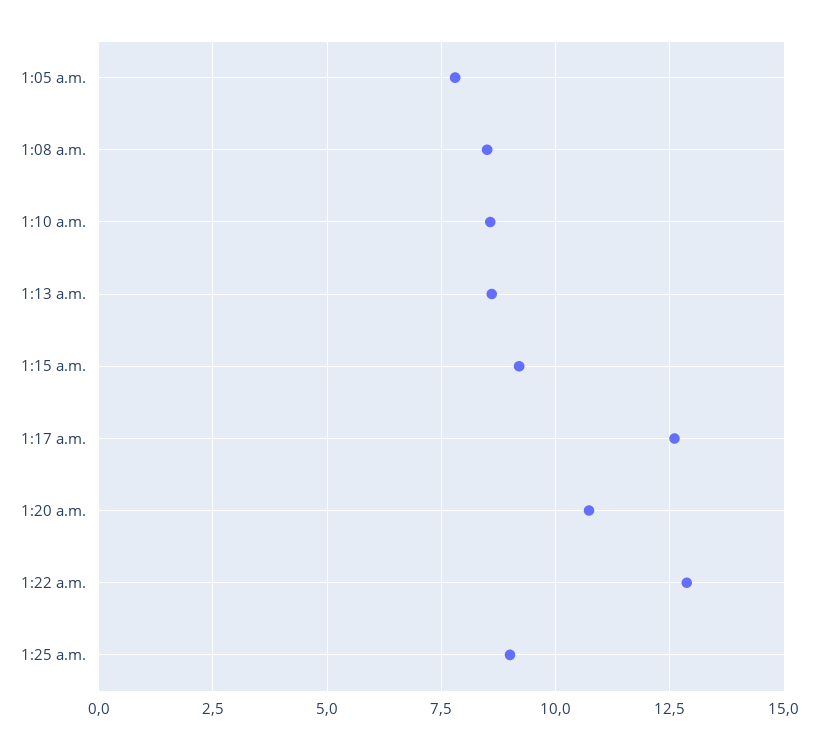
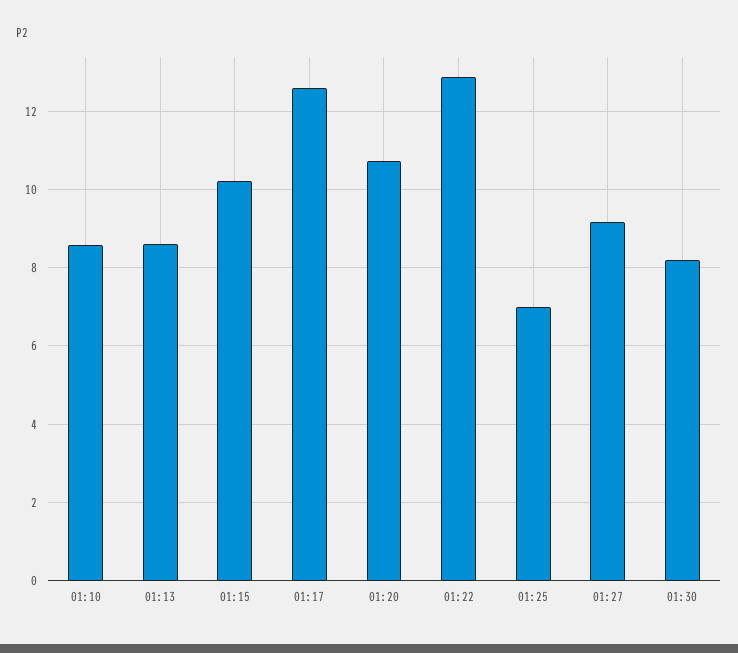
1:05 a.m.: 7.75 -> none
1:08 a.m.: 8.5 -> none
1:15 a.m.: 9.25 -> 10.2
1:25 a.m.: 9 -> 7
01:27: none -> 9.2
01:30: none -> 8.2

